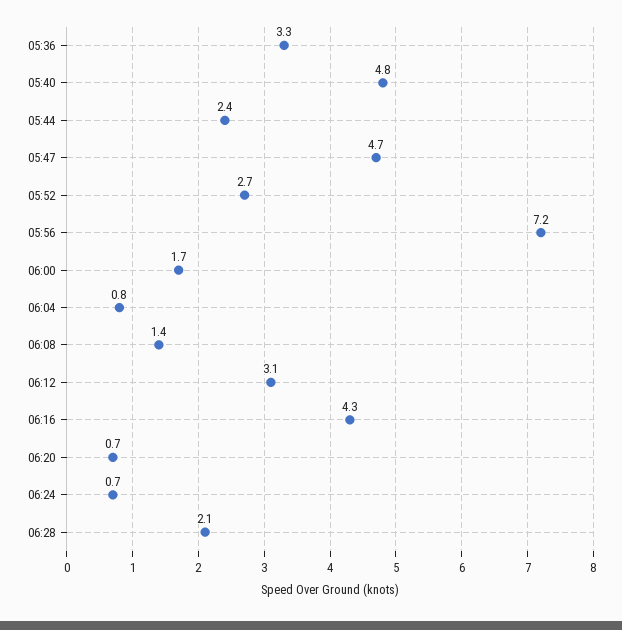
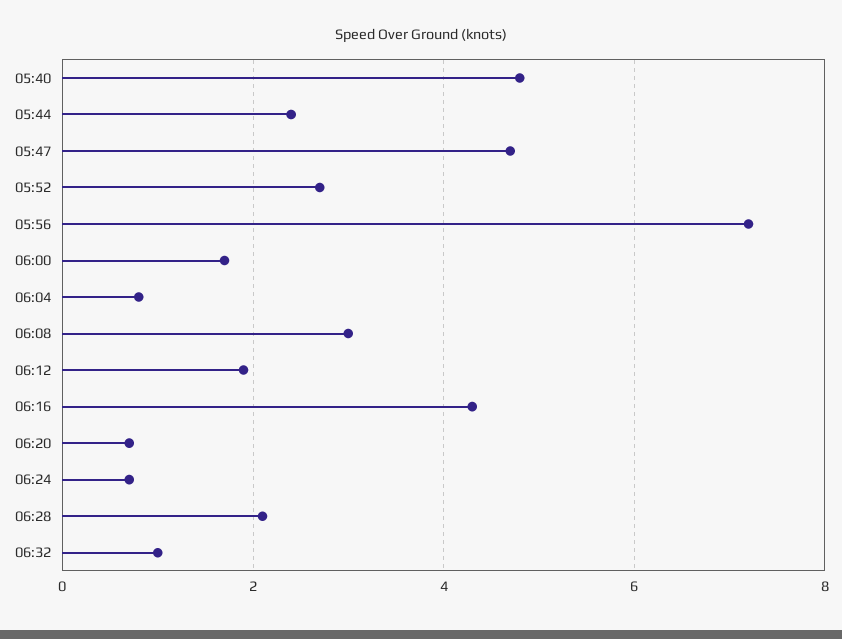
05:36: 3.3 -> none
06:08: 1.4 -> 3
06:12: 3.1 -> 2
06:32: none -> 1

